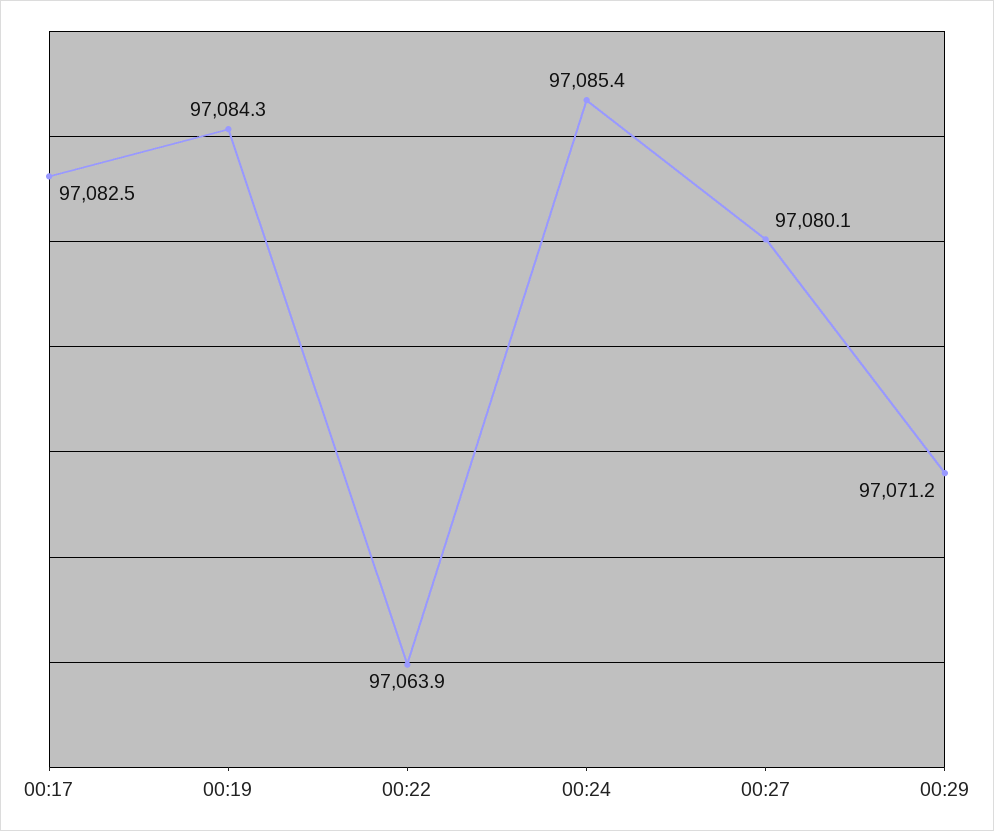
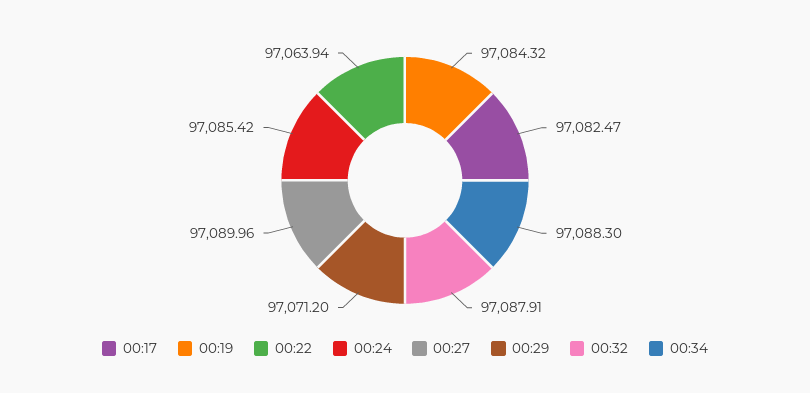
00:27: 97080.1 -> 97089.96
00:32: none -> 97087.91
00:34: none -> 97088.3

